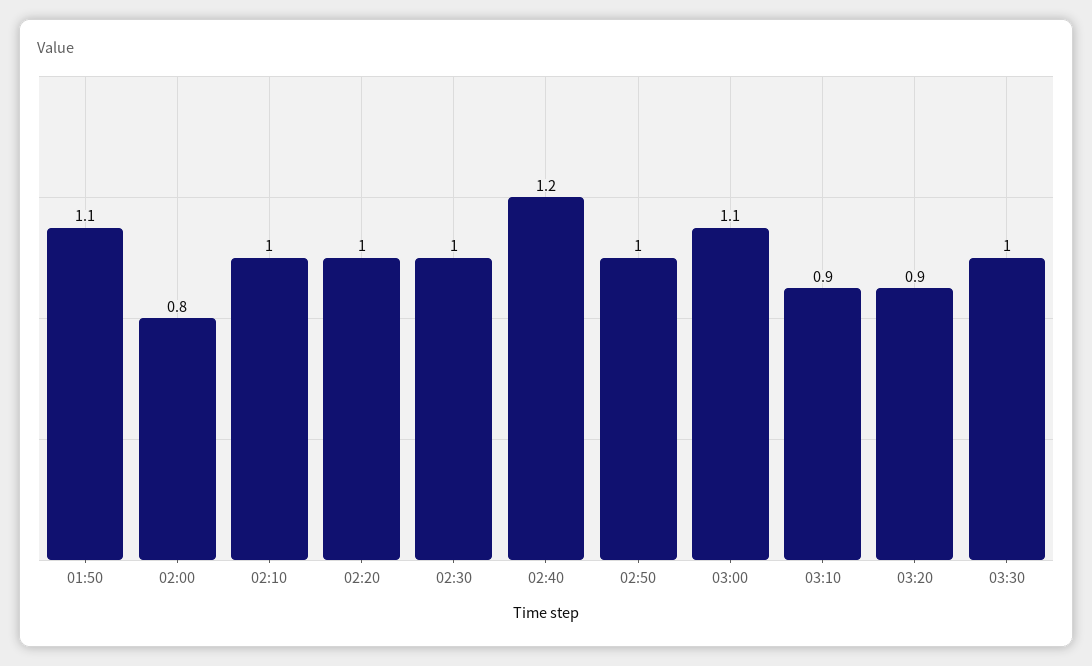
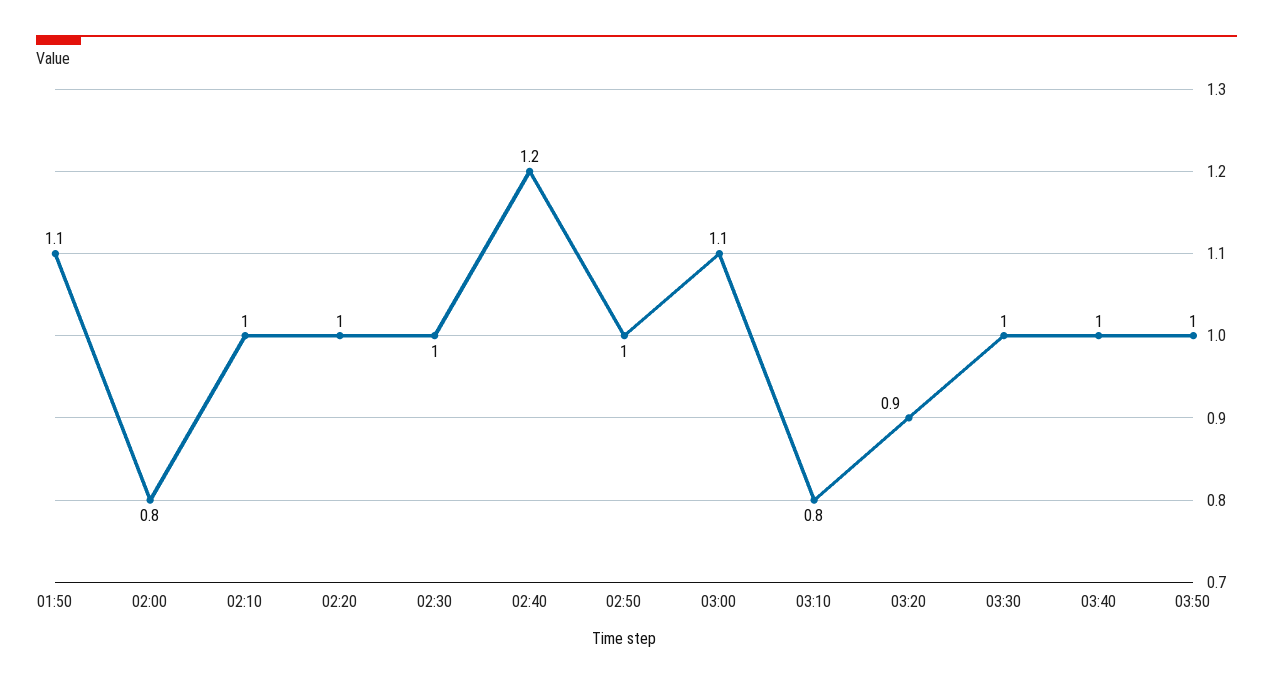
03:10: 0.9 -> 0.8
03:40: none -> 1
03:50: none -> 1

